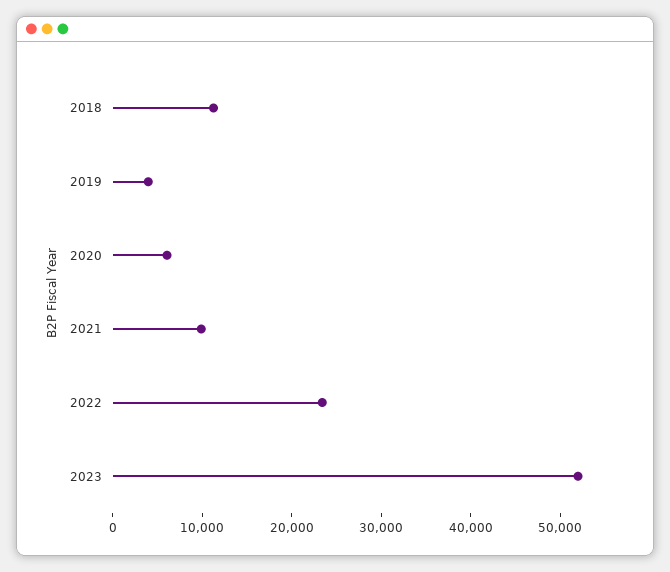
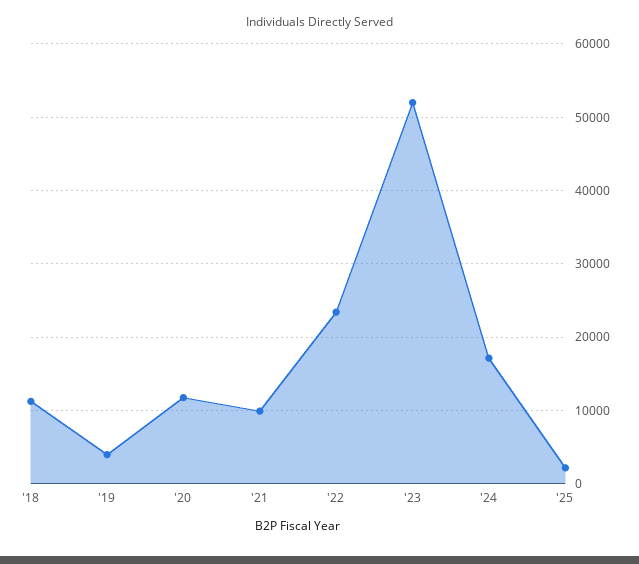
2020: 6000 -> 12000
'24: none -> 17000
'25: none -> 2000

